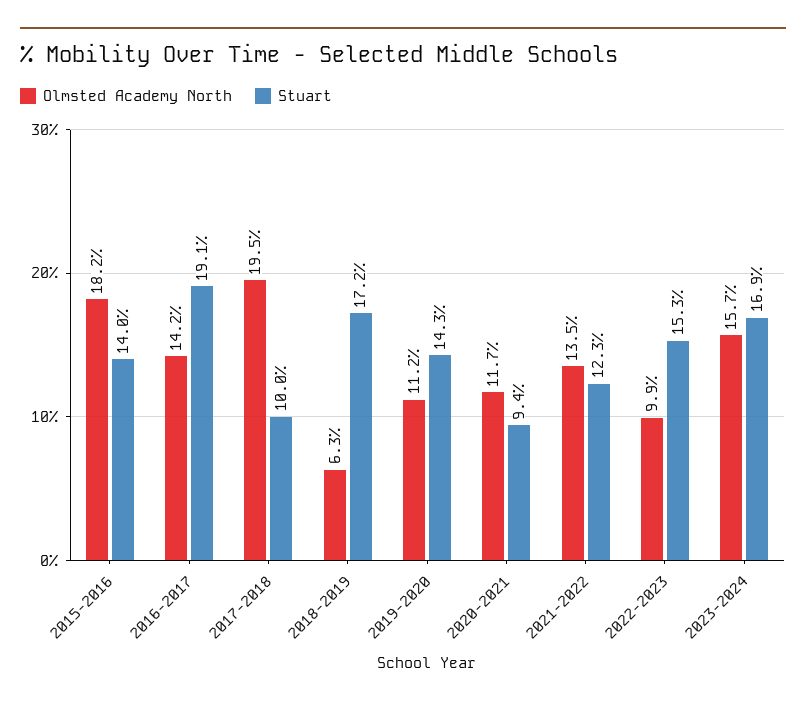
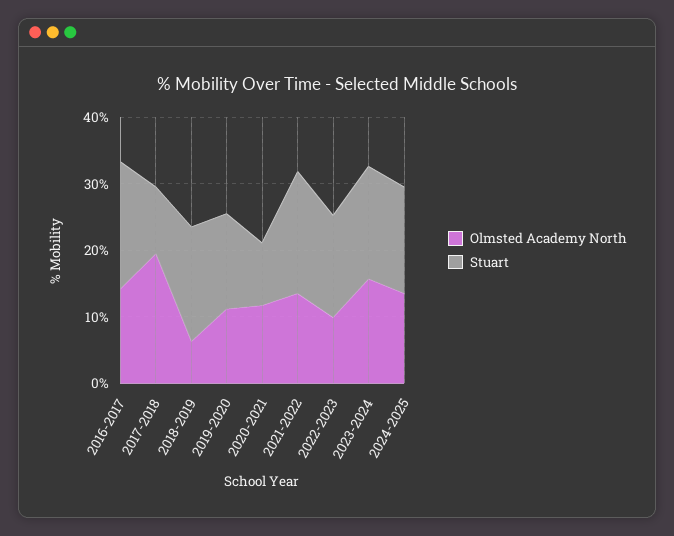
Olmsted Academy North, 2015-2016: 18.2 -> none
Stuart, 2015-2016: 14 -> none
Stuart, 2021-2022: 12.3 -> 18
Olmsted Academy North, 2024-2025: none -> 14
Stuart, 2024-2025: none -> 16

